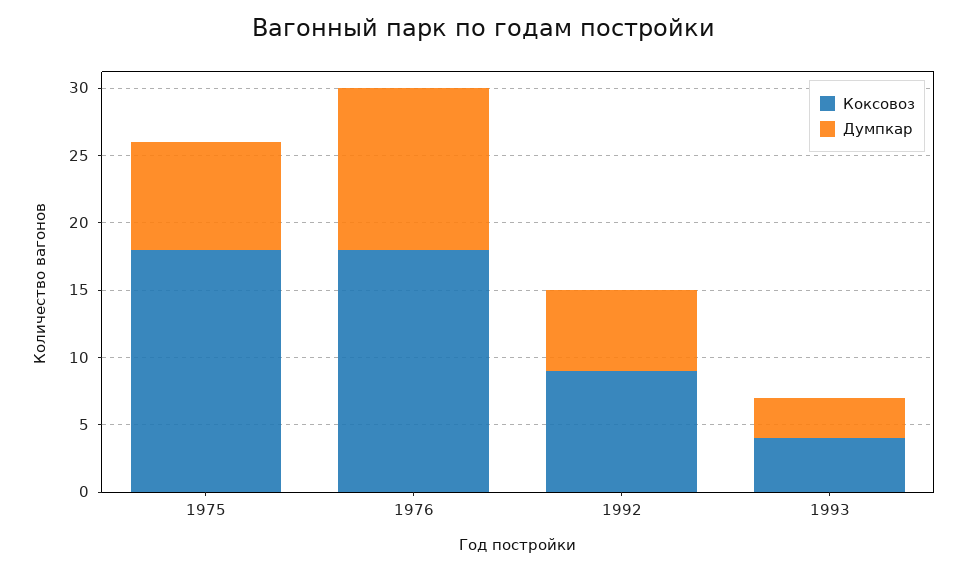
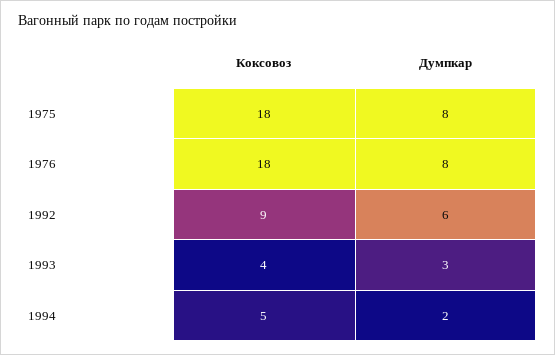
Думпкар, 1976: 12 -> 8
Коксовоз, 1994: none -> 5
Думпкар, 1994: none -> 2

